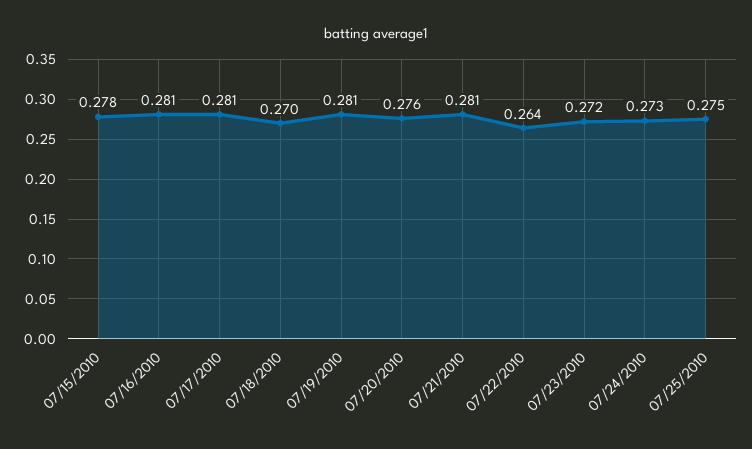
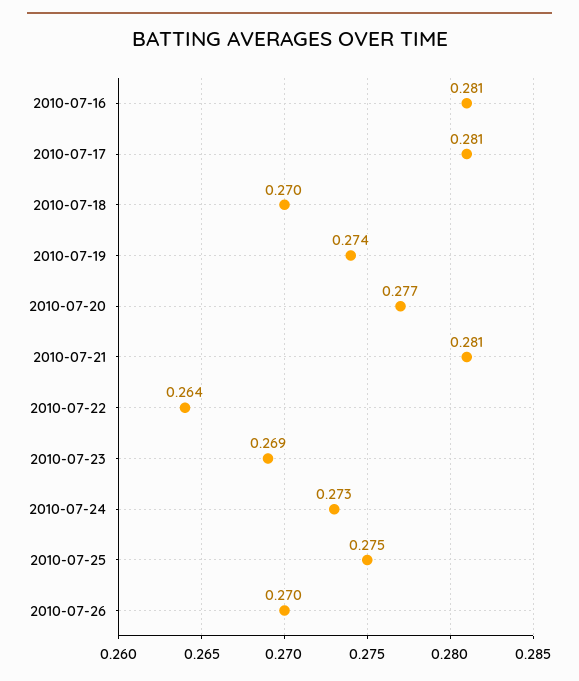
07/15/2010: 0.278 -> none
07/19/2010: 0.281 -> 0.274
07/20/2010: 0.276 -> 0.277
07/23/2010: 0.272 -> 0.269
2010-07-26: none -> 0.27

